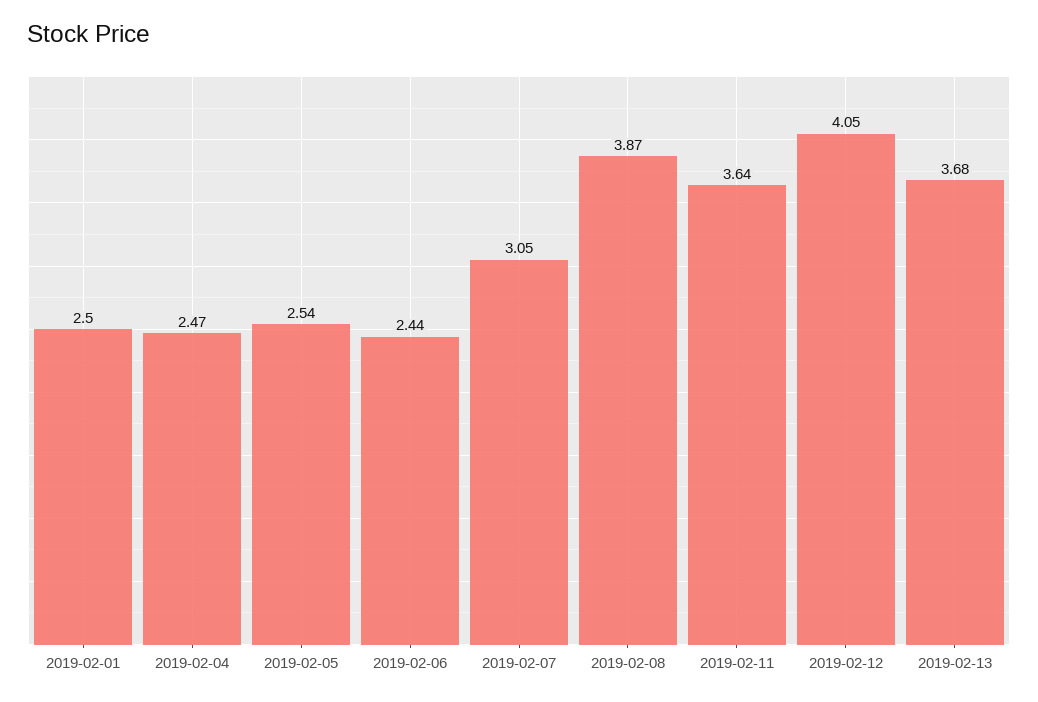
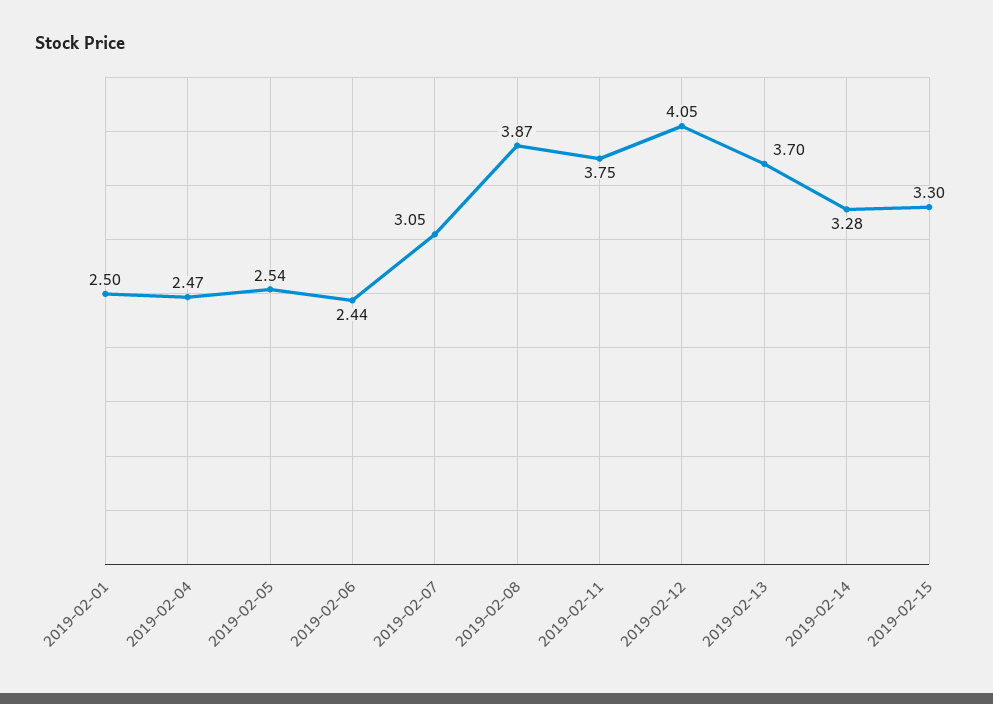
2019-02-11: 3.64 -> 3.75
2019-02-13: 3.68 -> 3.7
2019-02-14: none -> 3.28
2019-02-15: none -> 3.3

